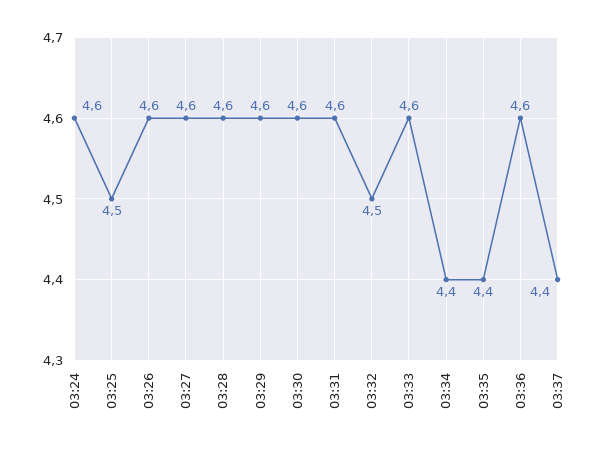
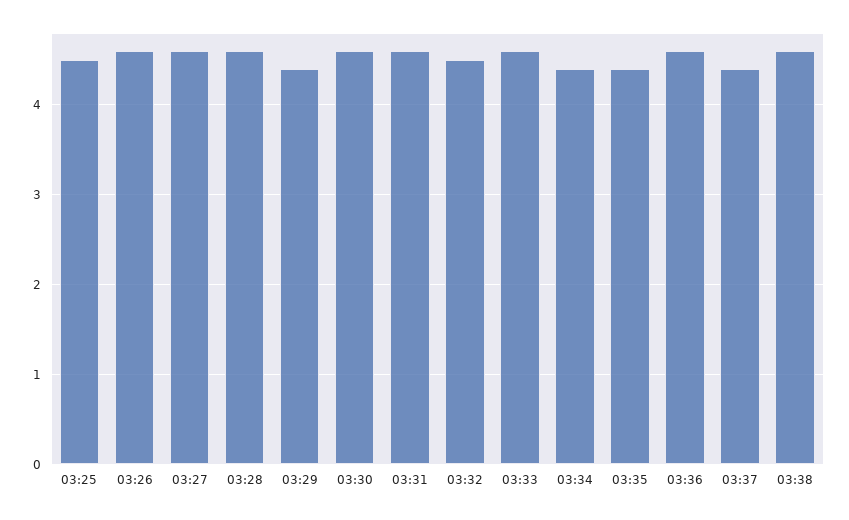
03:24: 4.6 -> none
03:29: 4.6 -> 4.4
03:38: none -> 4.6

